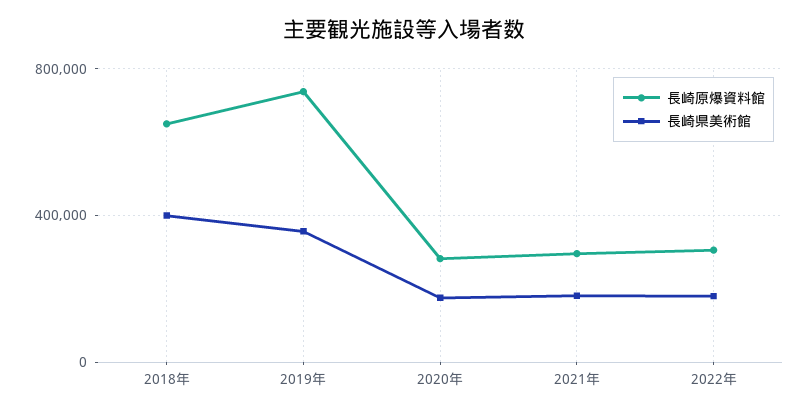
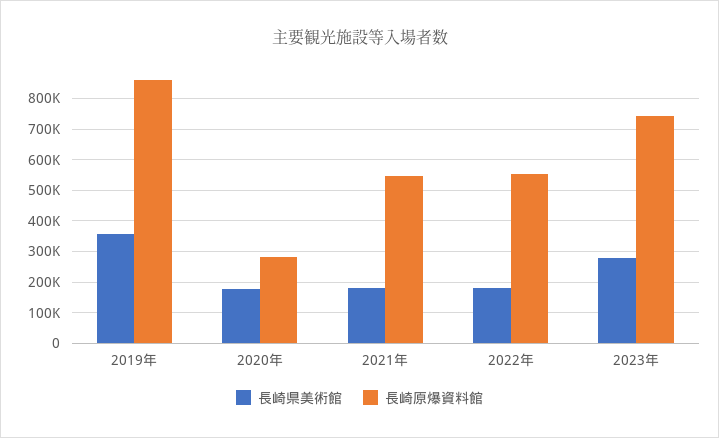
長崎原爆資料館, 2018年: 650000 -> none
長崎県美術館, 2018年: 400000 -> none
長崎原爆資料館, 2019年: 750000 -> 860000
長崎原爆資料館, 2021年: 300000 -> 540000
長崎原爆資料館, 2022年: 300000 -> 560000
長崎県美術館, 2023年: none -> 280000
長崎原爆資料館, 2023年: none -> 740000

